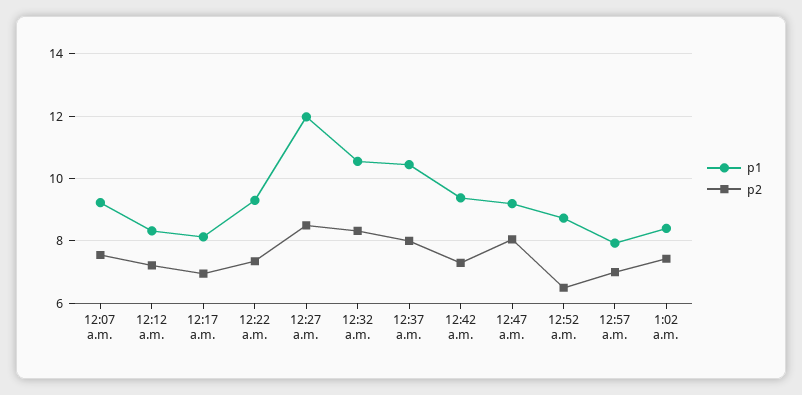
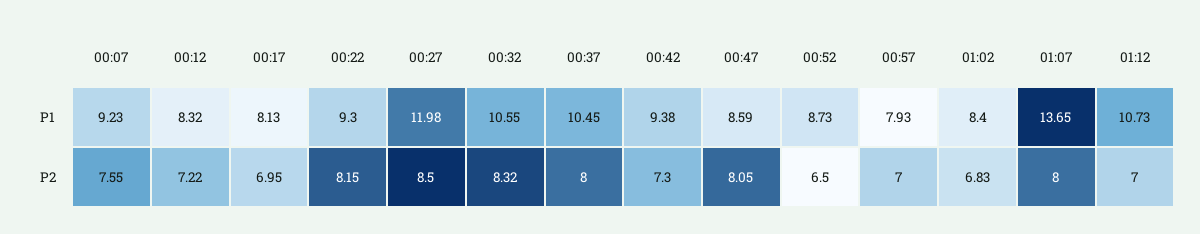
p2, 12:22 a.m.: 7.4 -> 8.15
p1, 12:47 a.m.: 9.2 -> 8.59
p2, 1:02 a.m.: 7.4 -> 6.83
p1, 01:07: none -> 13.65
p1, 01:12: none -> 10.73
p2, 01:07: none -> 8
p2, 01:12: none -> 7

